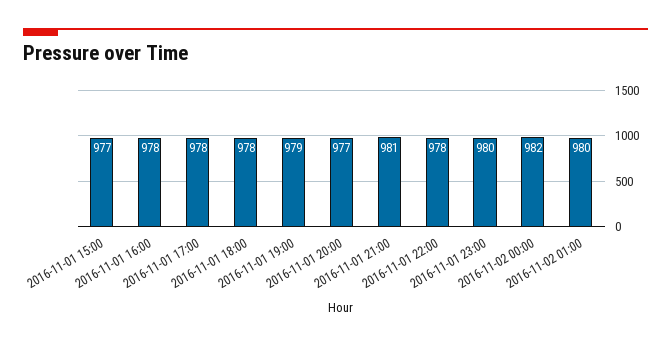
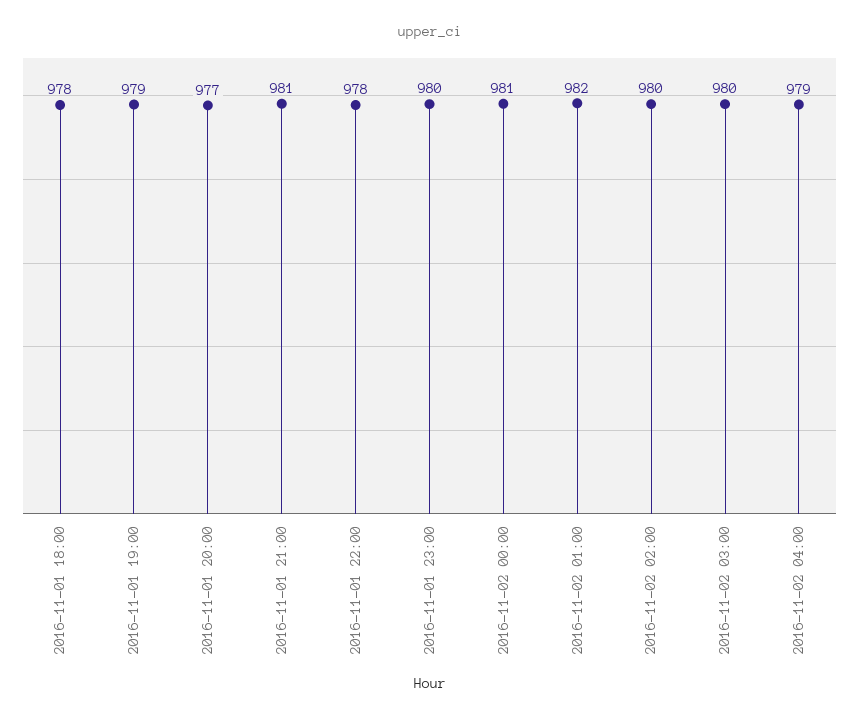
2016-11-01 15:00: 977 -> none
2016-11-01 16:00: 978 -> none
2016-11-01 17:00: 978 -> none
2016-11-02 00:00: 982 -> 981
2016-11-02 01:00: 980 -> 982
2016-11-02 02:00: none -> 980
2016-11-02 03:00: none -> 980
2016-11-02 04:00: none -> 979

